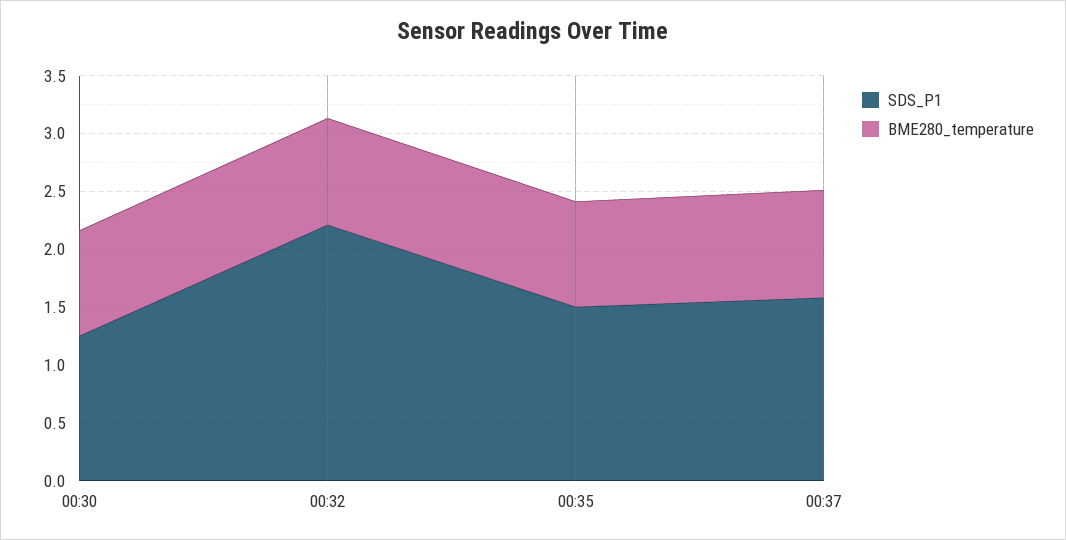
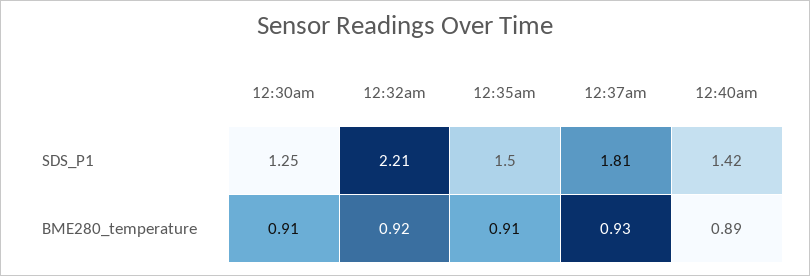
SDS_P1, 00:37: 1.6 -> 1.81
SDS_P1, 12:40am: none -> 1.42
BME280_temperature, 12:40am: none -> 0.89

